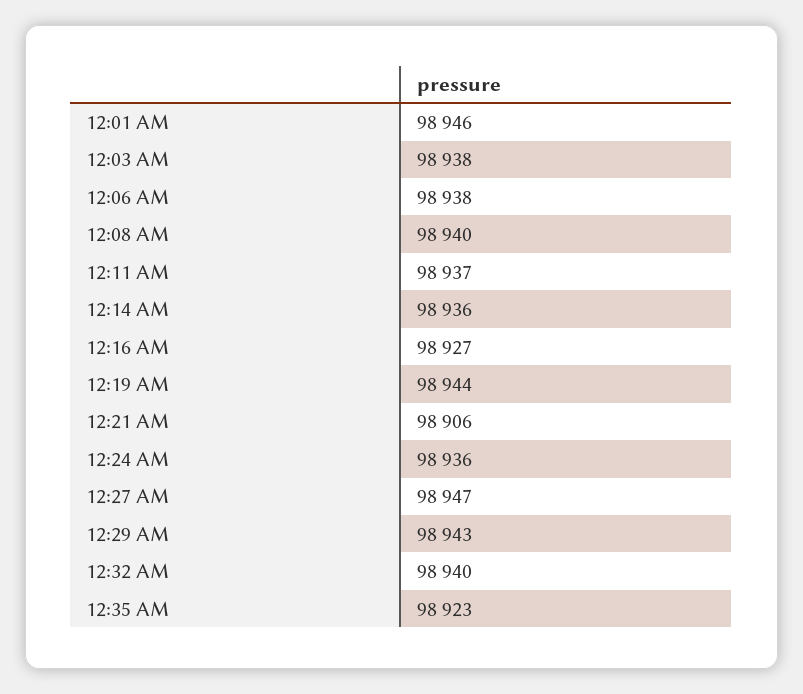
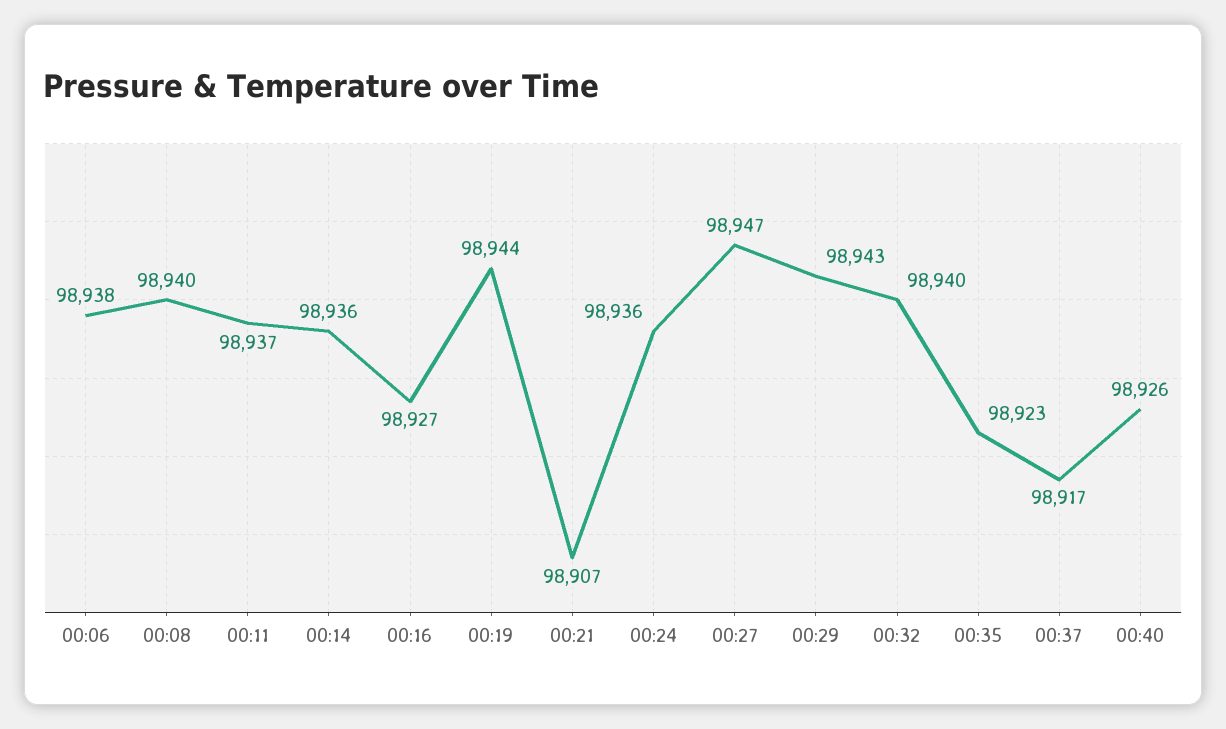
12:01 AM: 98946 -> none
12:03 AM: 98938 -> none
12:21 AM: 98906 -> 98907
00:37: none -> 98917
00:40: none -> 98926

